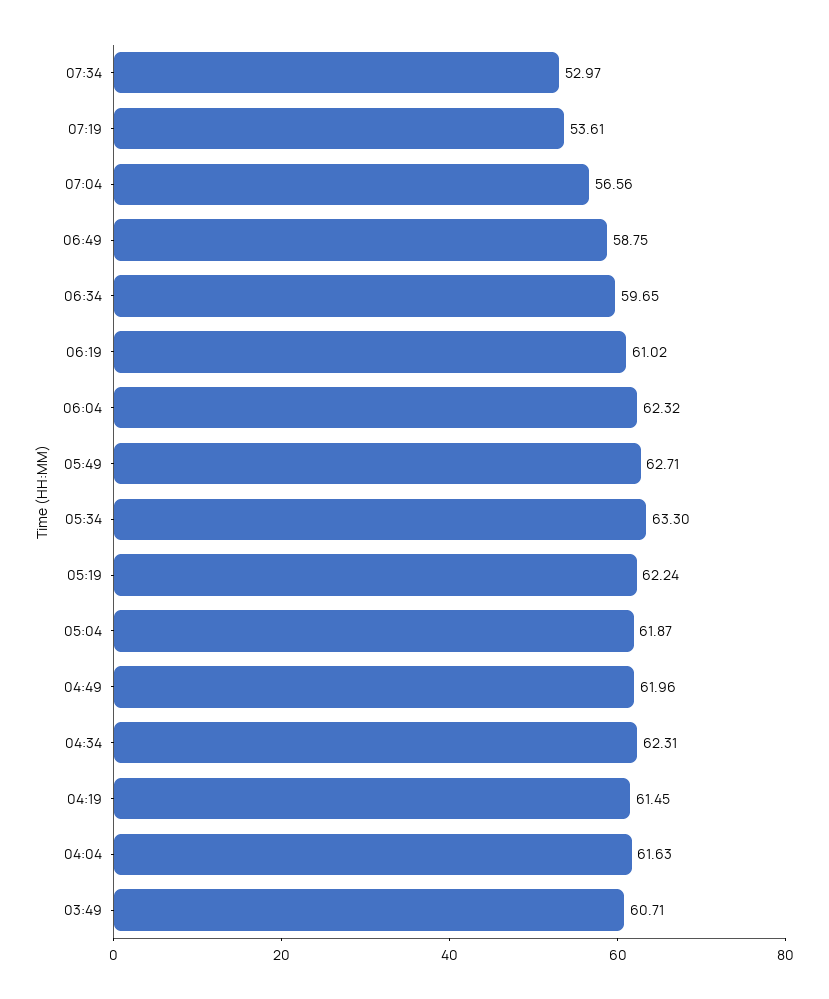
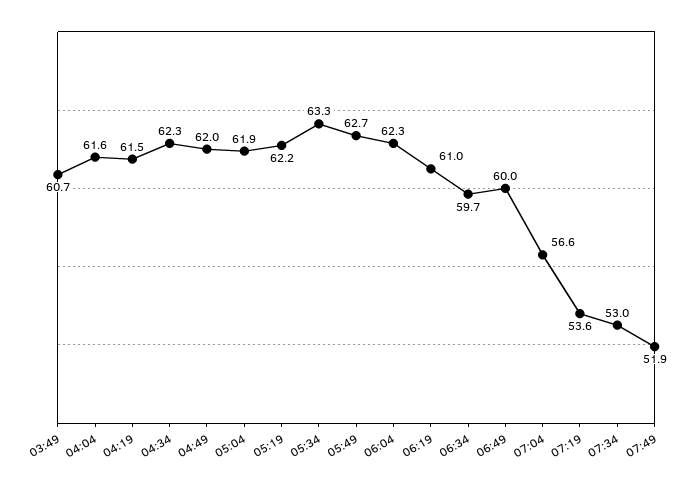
06:49: 58.75 -> 60
07:49: none -> 51.9

